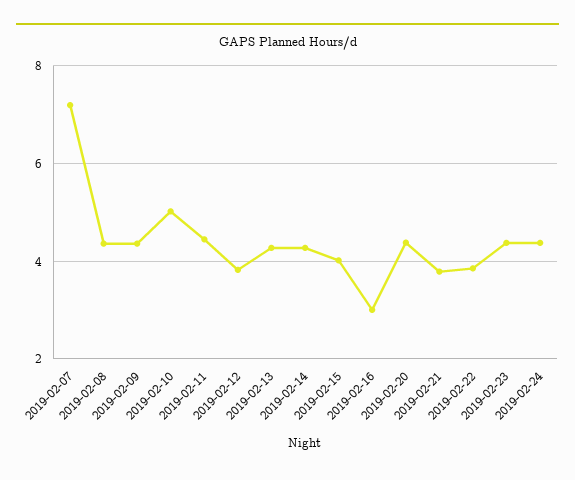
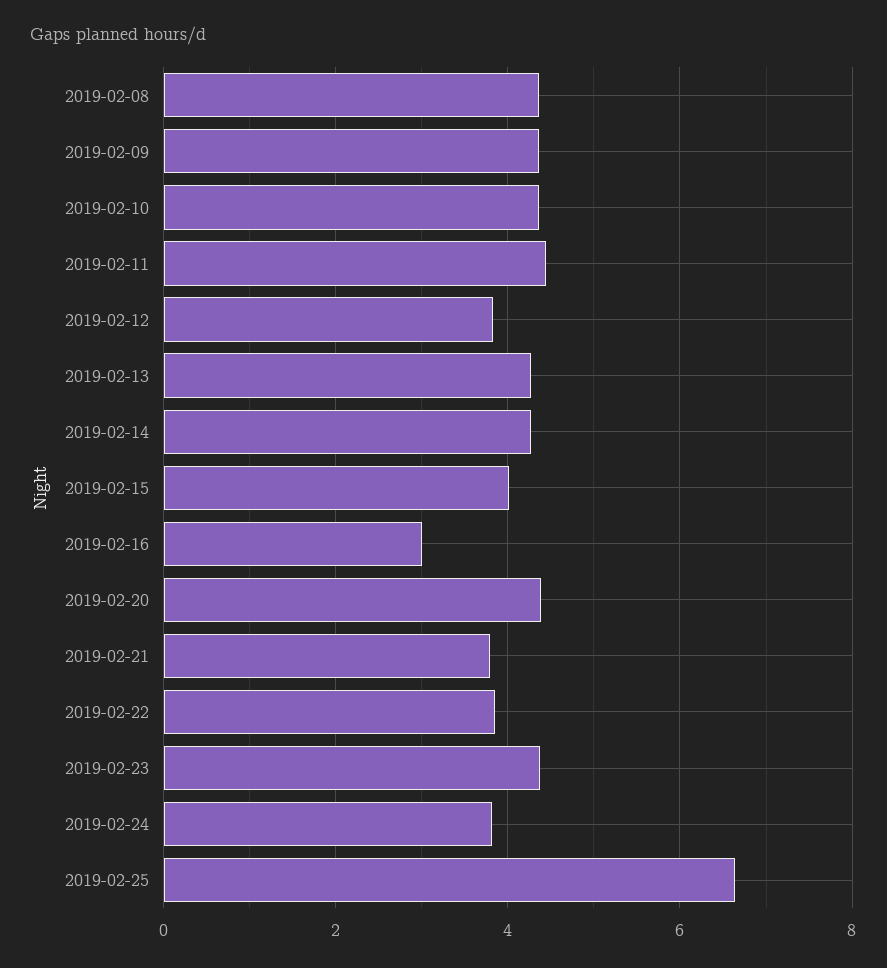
2019-02-07: 7.2 -> none
2019-02-10: 5 -> 4.4
2019-02-24: 4.4 -> 3.8
2019-02-25: none -> 6.6

